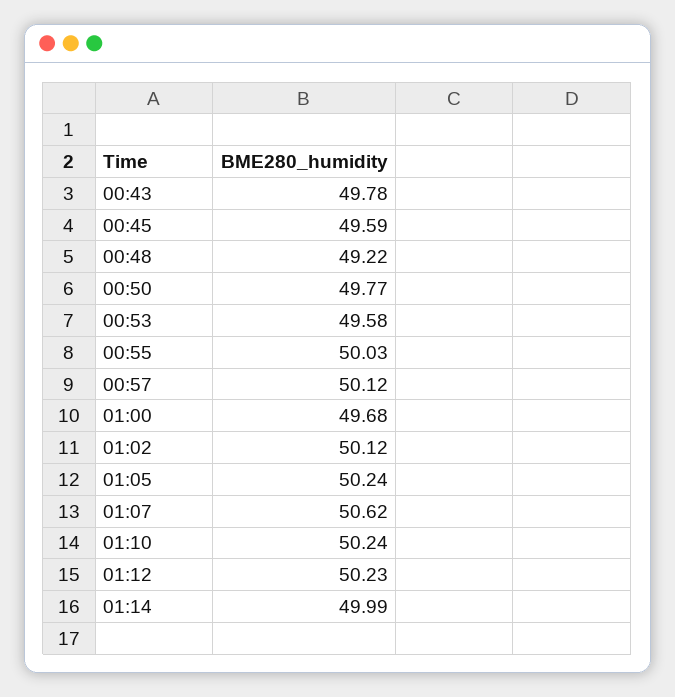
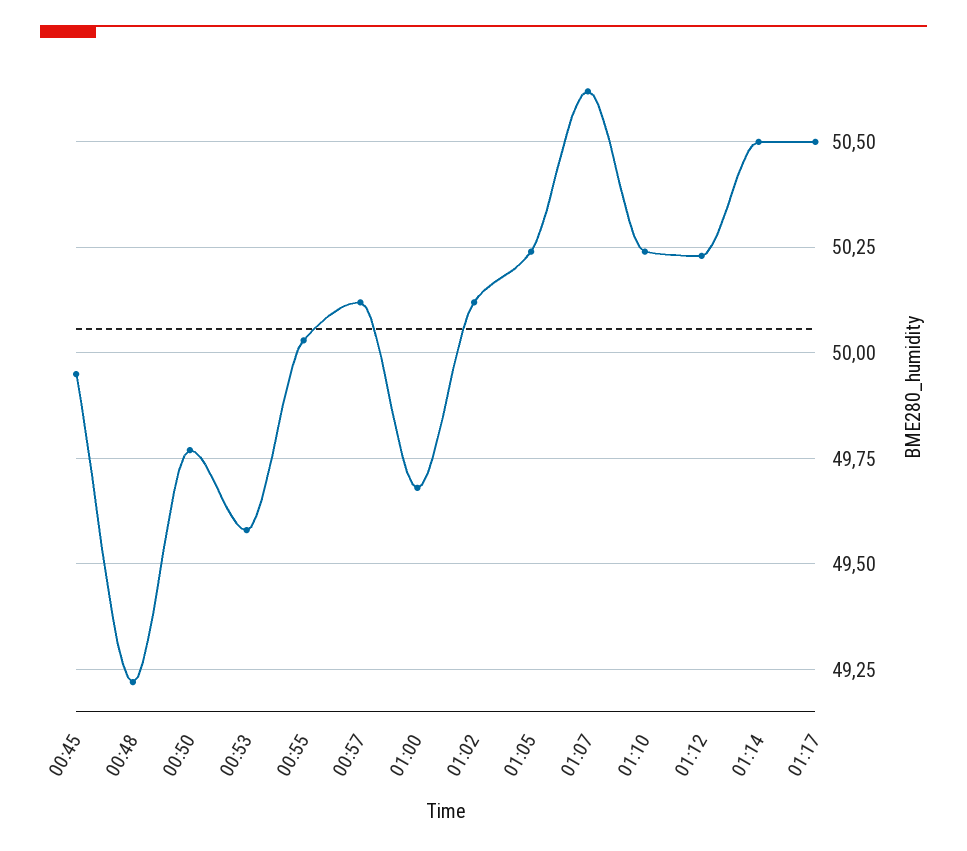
00:43: 49.78 -> none
00:45: 49.59 -> 49.95
01:14: 49.99 -> 50.5
01:17: none -> 50.5

